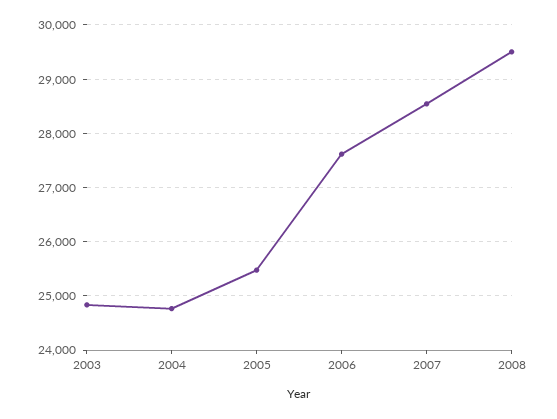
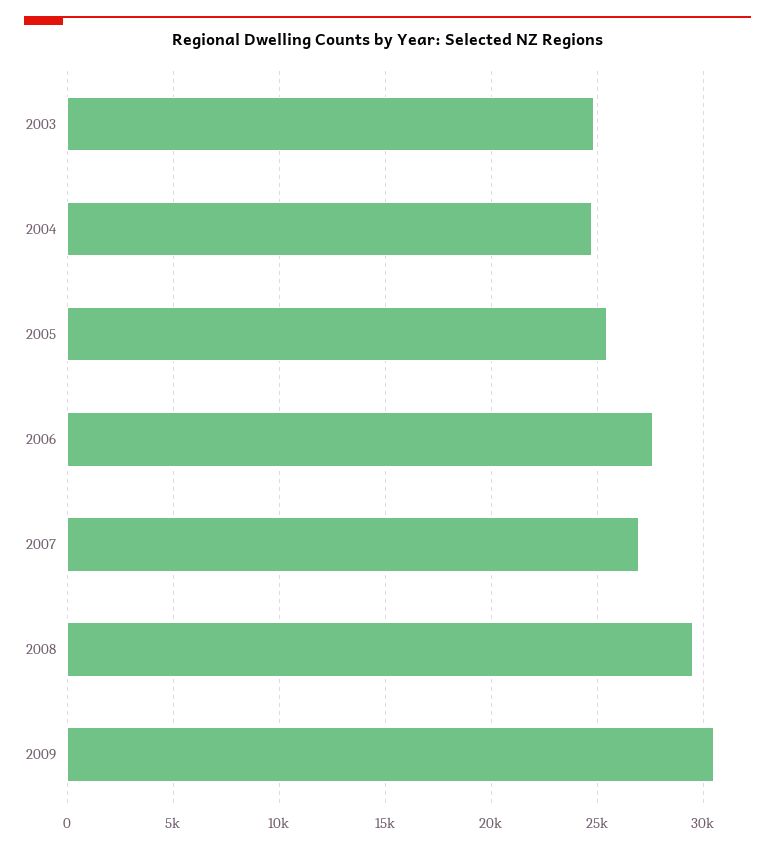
2007: 28600 -> 27000
2009: none -> 30500

